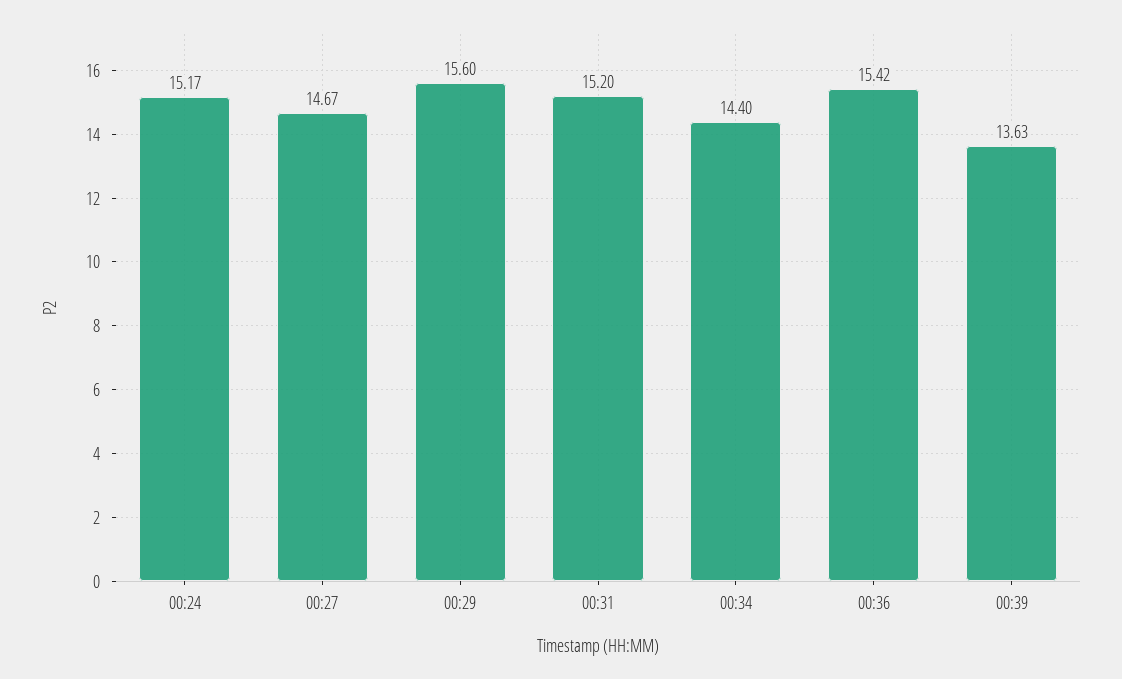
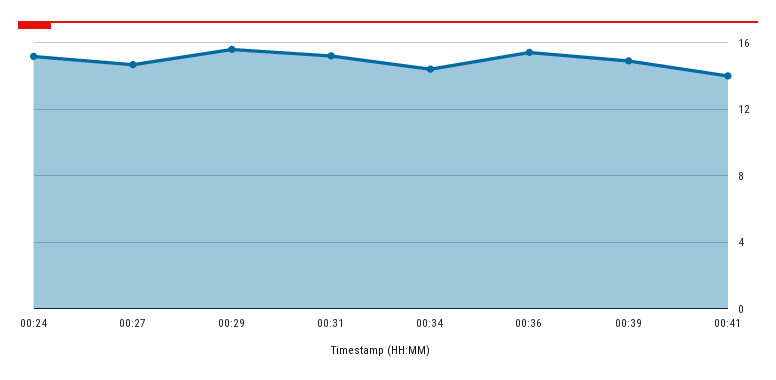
00:39: 13.63 -> 15
00:41: none -> 14

